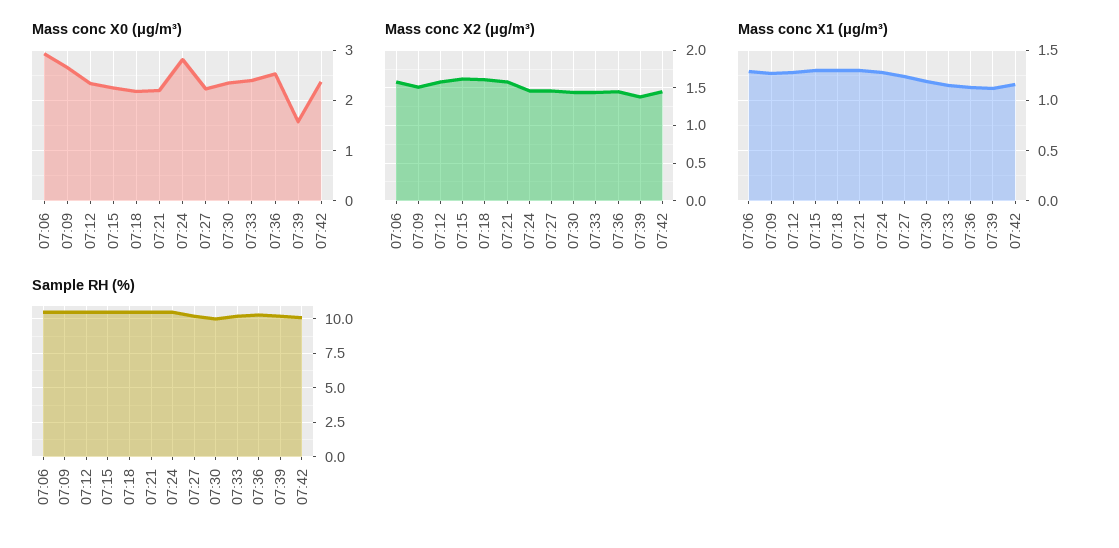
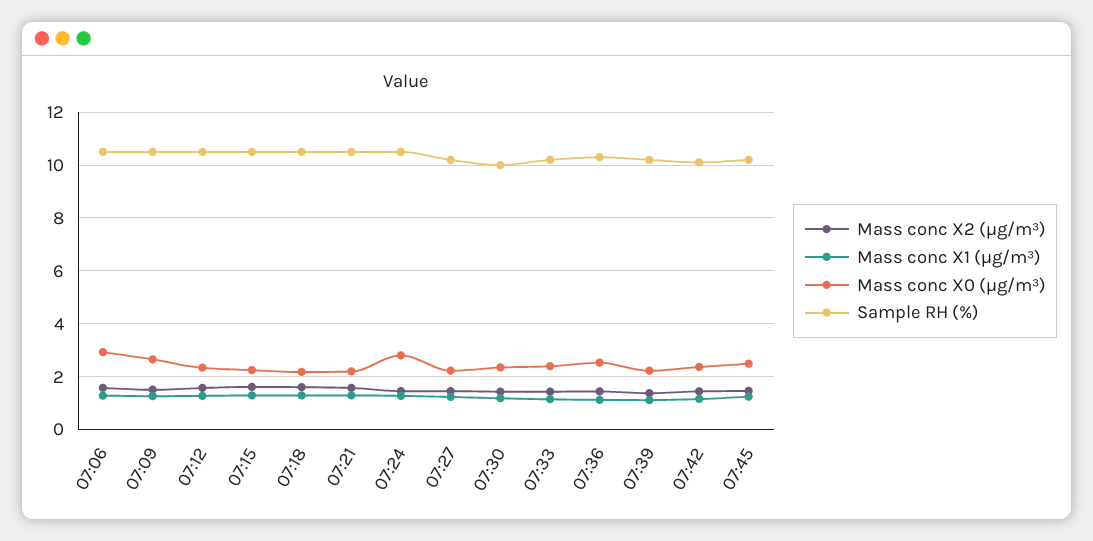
Mass conc X0 (μg/m³), 07:39: 1.6 -> 2.25
Mass conc X2 (μg/m³), 07:45: none -> 1.5
Mass conc X1 (μg/m³), 07:45: none -> 1.25
Mass conc X0 (μg/m³), 07:45: none -> 2.5
Sample RH (%), 07:45: none -> 10.25

